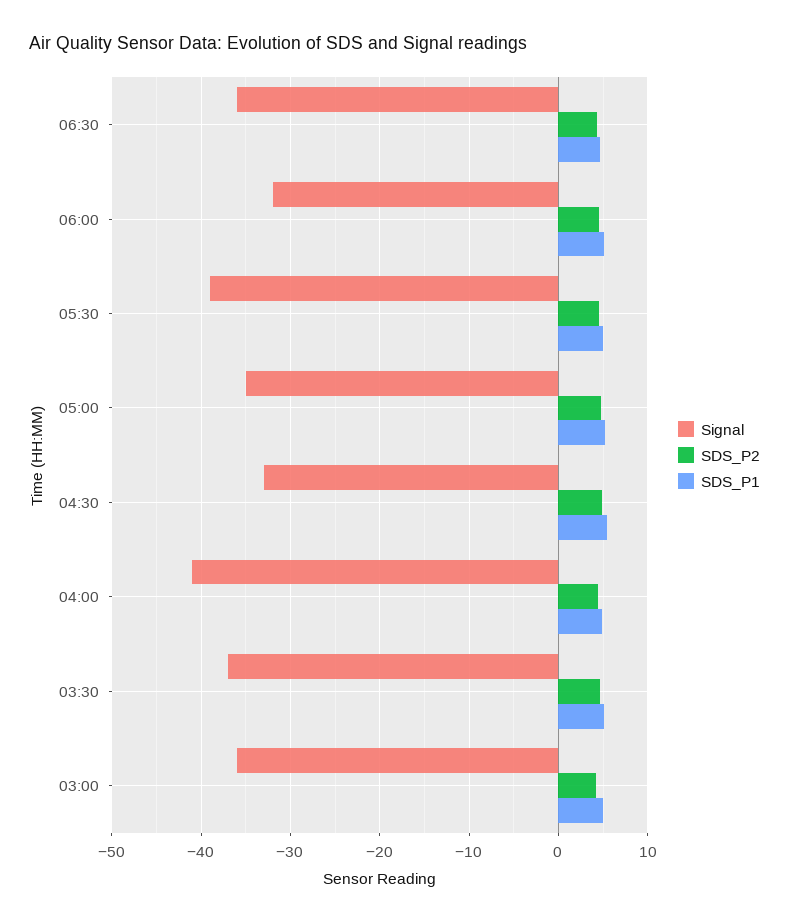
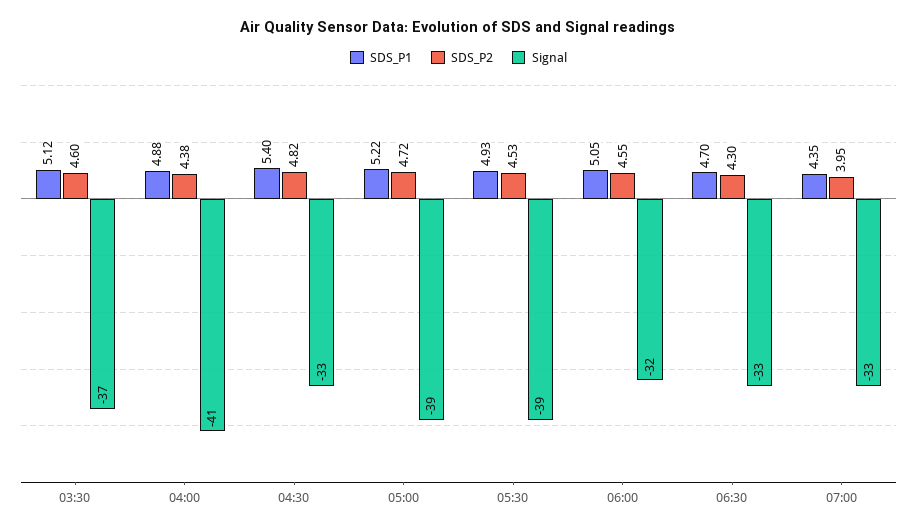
Signal, 06:30: -36 -> -33
Signal, 05:00: -35 -> -39
Signal, 03:00: -36 -> none
SDS_P2, 03:00: 4 -> none
SDS_P1, 03:00: 5 -> none
SDS_P1, 07:00: none -> 4.35
SDS_P2, 07:00: none -> 3.95
Signal, 07:00: none -> -33

